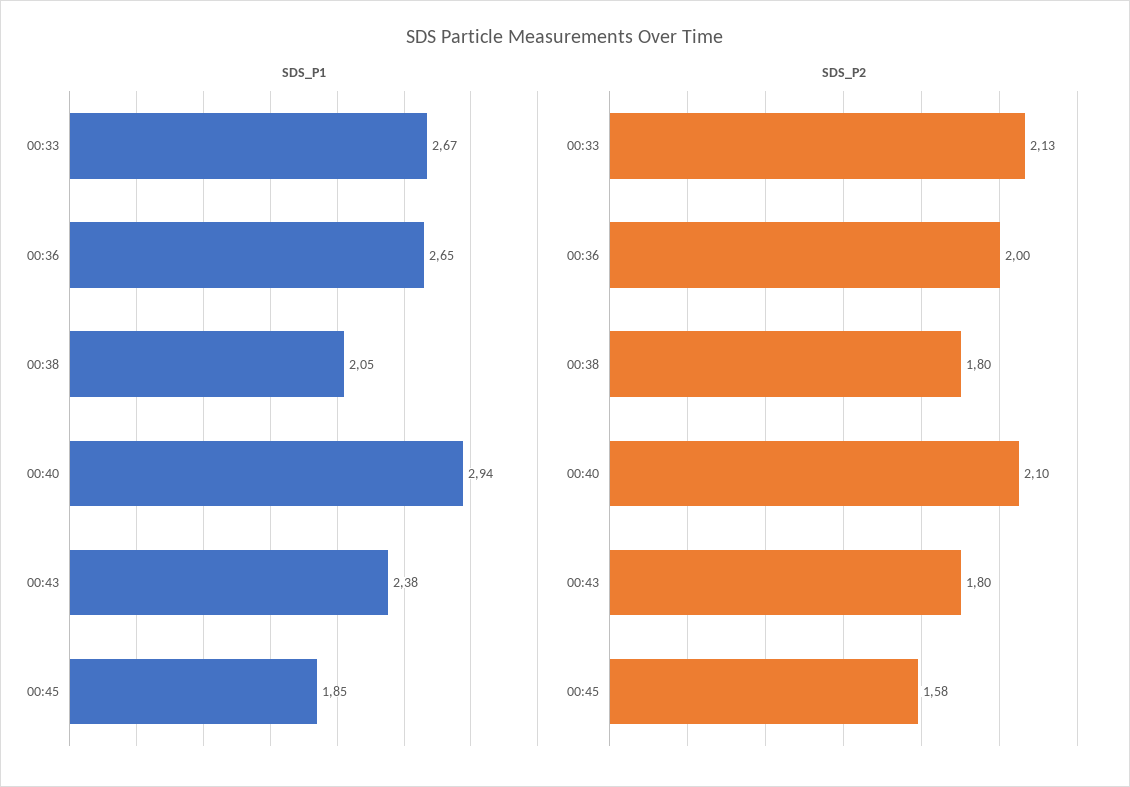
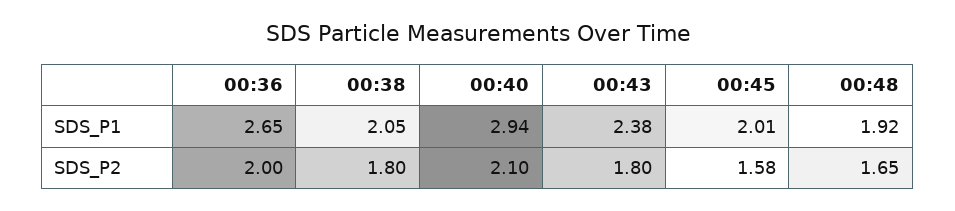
SDS_P1, 00:33: 2.67 -> none
SDS_P1, 00:45: 1.85 -> 2.01
SDS_P2, 00:33: 2.13 -> none
SDS_P1, 00:48: none -> 1.92
SDS_P2, 00:48: none -> 1.65

